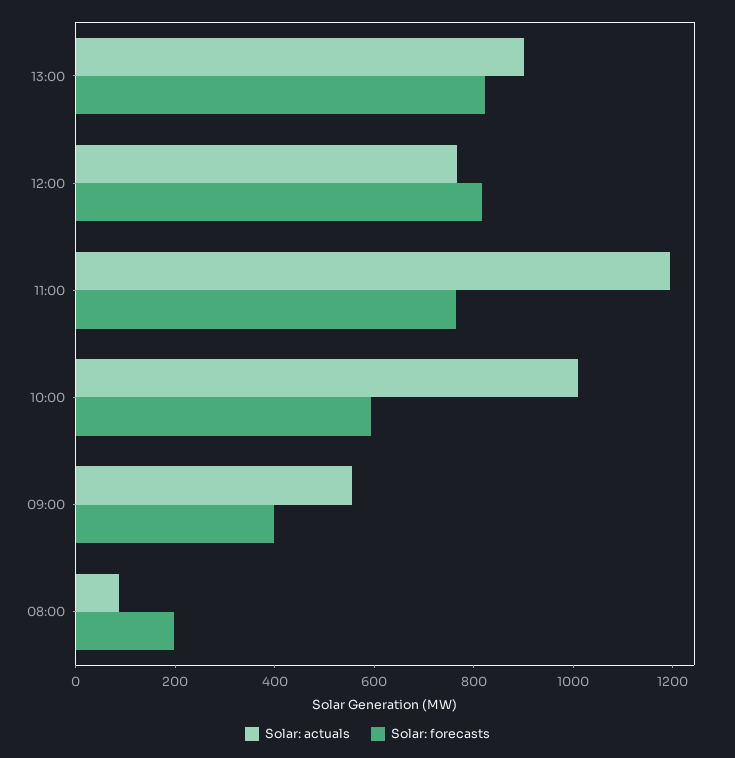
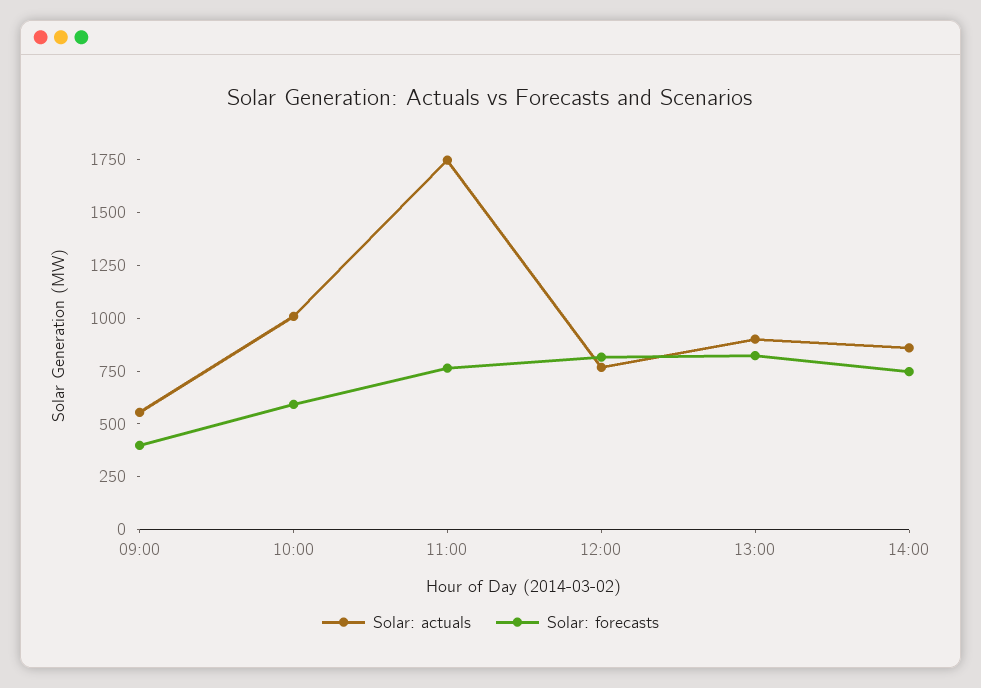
Solar: actuals, 11:00: 1200 -> 1750
Solar: actuals, 08:00: 100 -> none
Solar: forecasts, 08:00: 200 -> none
Solar: actuals, 14:00: none -> 850
Solar: forecasts, 14:00: none -> 750

